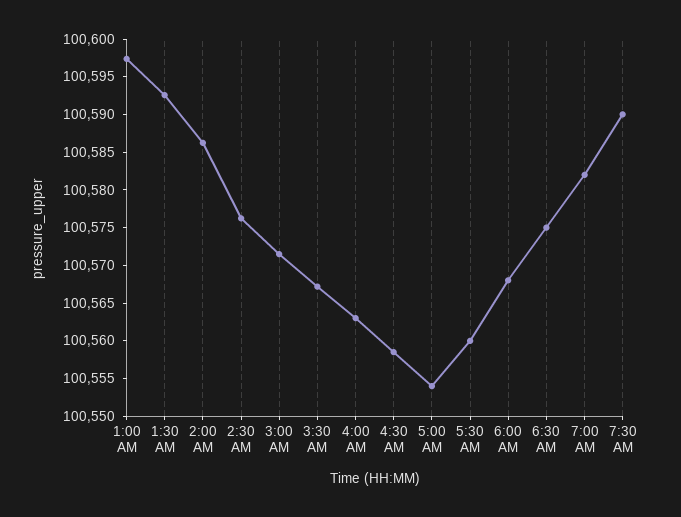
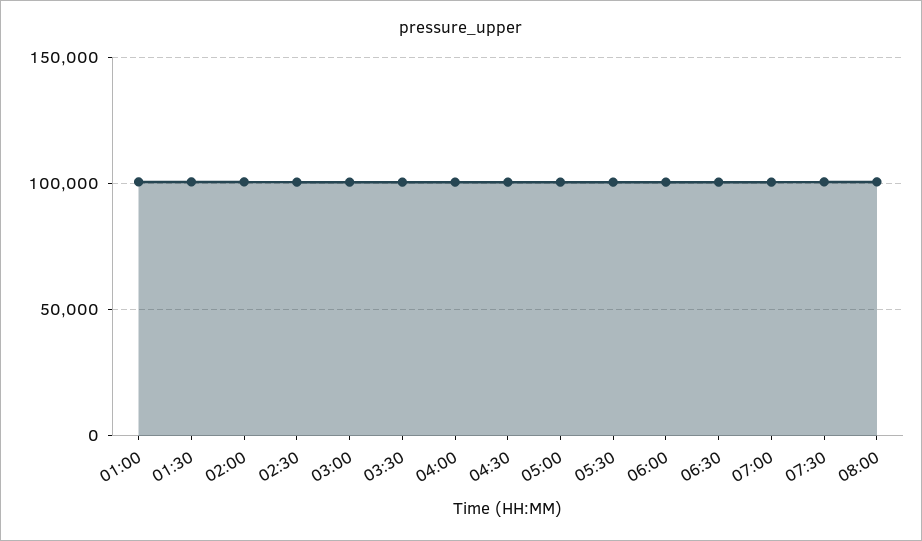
08:00: none -> 100000

